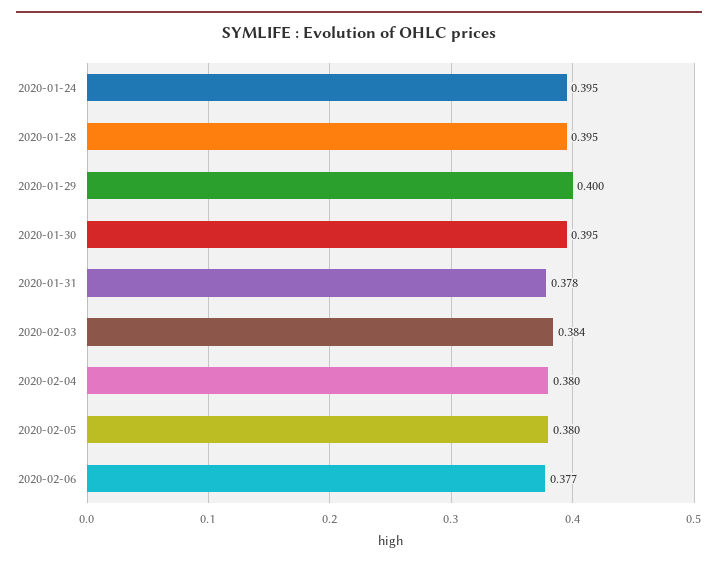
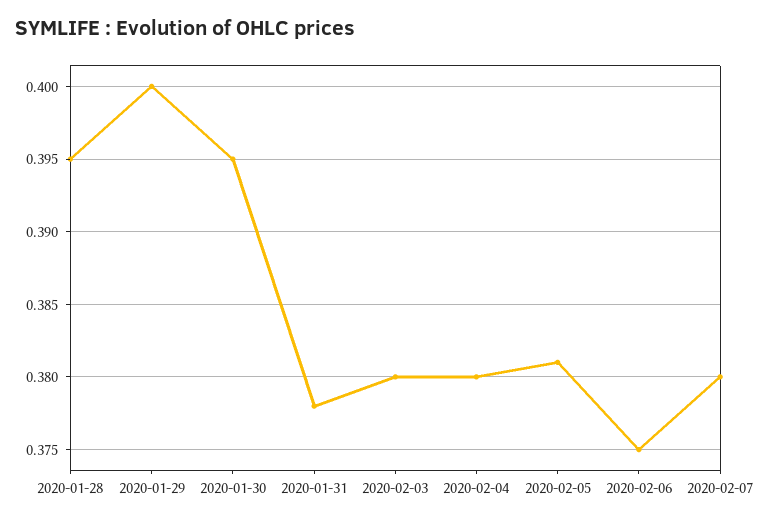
2020-01-24: 0.395 -> none
2020-02-03: 0.384 -> 0.38
2020-02-05: 0.38 -> 0.381
2020-02-06: 0.377 -> 0.375
2020-02-07: none -> 0.38

